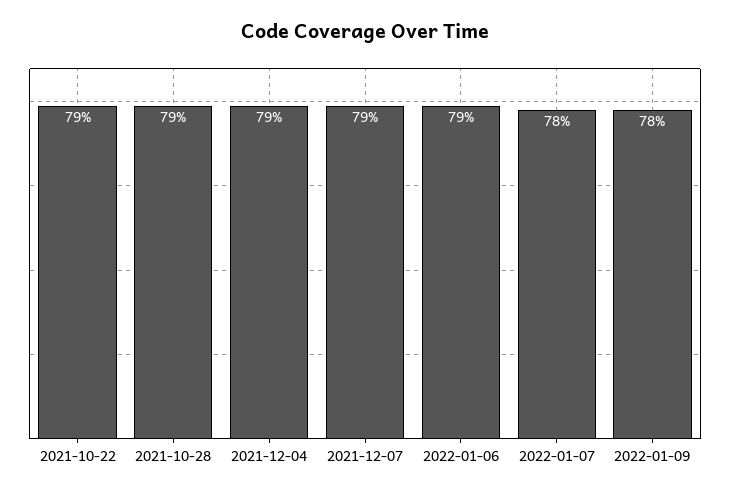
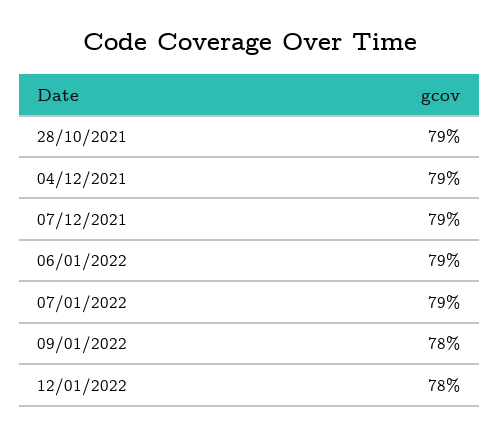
2021-10-22: 79 -> none
2022-01-07: 78 -> 79
12/01/2022: none -> 78

